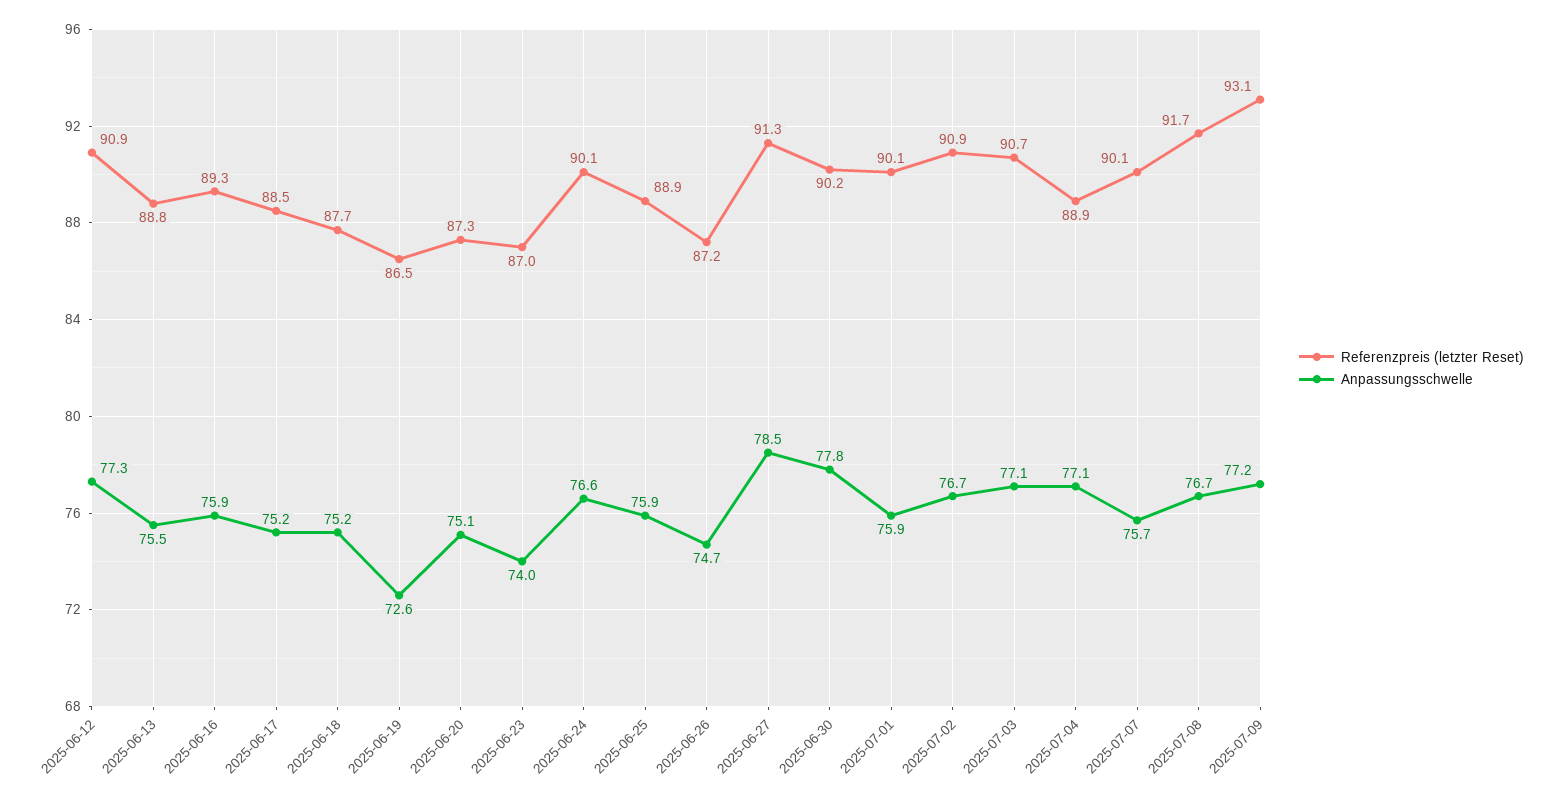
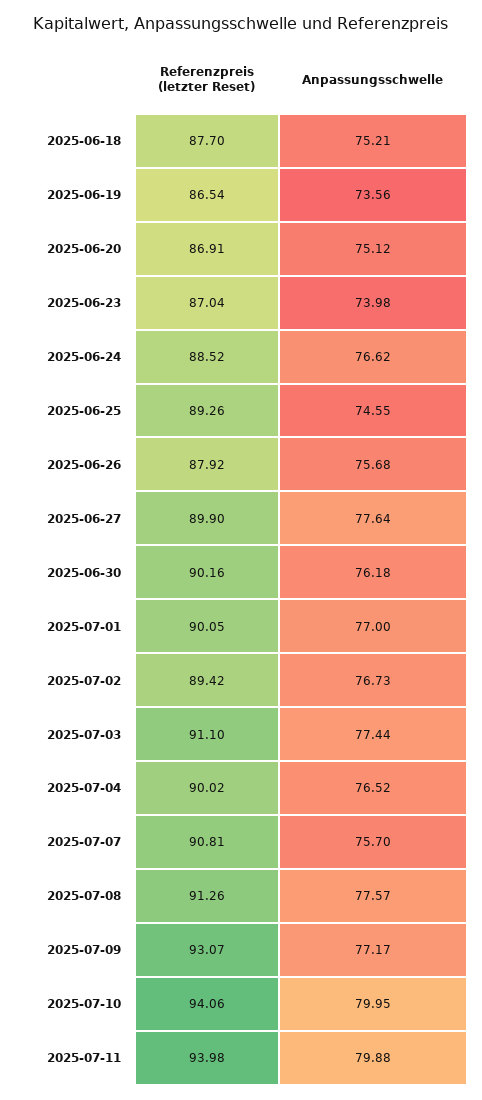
Referenzpreis (letzter Reset), 2025-06-12: 90.9 -> none
Anpassungsschwelle, 2025-06-12: 77.3 -> none
Referenzpreis (letzter Reset), 2025-06-13: 88.8 -> none
Anpassungsschwelle, 2025-06-13: 75.5 -> none
Referenzpreis (letzter Reset), 2025-06-16: 89.3 -> none
Anpassungsschwelle, 2025-06-16: 75.9 -> none
Referenzpreis (letzter Reset), 2025-06-17: 88.5 -> none
Anpassungsschwelle, 2025-06-17: 75.2 -> none
Anpassungsschwelle, 2025-06-19: 72.6 -> 73.56
Referenzpreis (letzter Reset), 2025-06-20: 87.3 -> 86.91
Referenzpreis (letzter Reset), 2025-06-24: 90.1 -> 88.52
Referenzpreis (letzter Reset), 2025-06-25: 88.9 -> 89.26
Anpassungsschwelle, 2025-06-25: 75.9 -> 74.55
Referenzpreis (letzter Reset), 2025-06-26: 87.2 -> 87.92
Anpassungsschwelle, 2025-06-26: 74.7 -> 75.68
Referenzpreis (letzter Reset), 2025-06-27: 91.3 -> 89.9
Anpassungsschwelle, 2025-06-27: 78.5 -> 77.64
Anpassungsschwelle, 2025-06-30: 77.8 -> 76.18
Anpassungsschwelle, 2025-07-01: 75.9 -> 77
Referenzpreis (letzter Reset), 2025-07-02: 90.9 -> 89.42
Referenzpreis (letzter Reset), 2025-07-03: 90.7 -> 91.1
Anpassungsschwelle, 2025-07-03: 77.1 -> 77.44
Referenzpreis (letzter Reset), 2025-07-04: 88.9 -> 90.02
Anpassungsschwelle, 2025-07-04: 77.1 -> 76.52
Referenzpreis (letzter Reset), 2025-07-07: 90.1 -> 90.81
Referenzpreis (letzter Reset), 2025-07-08: 91.7 -> 91.26
Anpassungsschwelle, 2025-07-08: 76.7 -> 77.57
Referenzpreis (letzter Reset), 2025-07-10: none -> 94.06
Anpassungsschwelle, 2025-07-10: none -> 79.95
Referenzpreis (letzter Reset), 2025-07-11: none -> 93.98
Anpassungsschwelle, 2025-07-11: none -> 79.88

